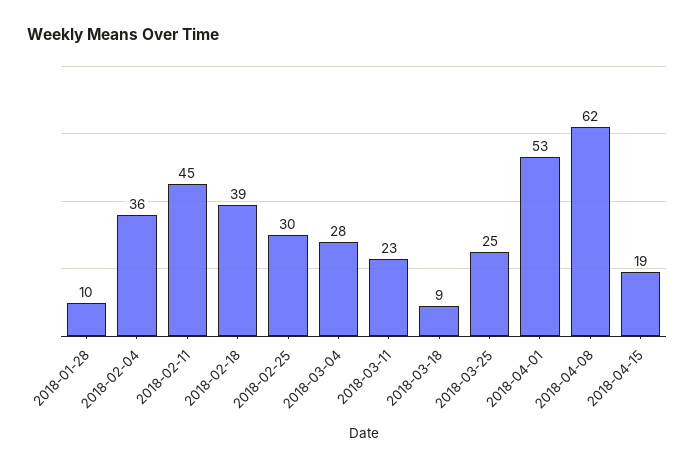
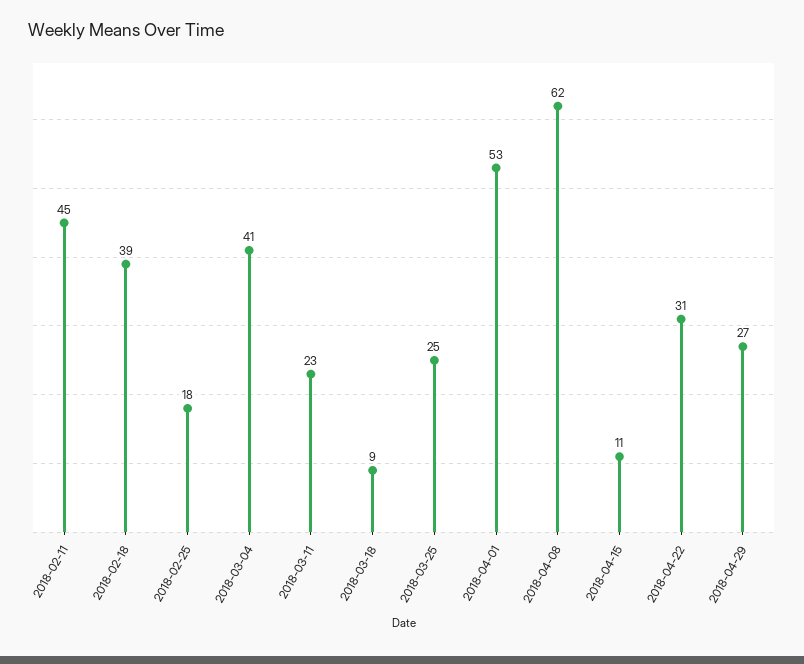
2018-01-28: 10 -> none
2018-02-04: 36 -> none
2018-02-25: 30 -> 18
2018-03-04: 28 -> 41
2018-04-15: 19 -> 11
2018-04-22: none -> 31
2018-04-29: none -> 27

